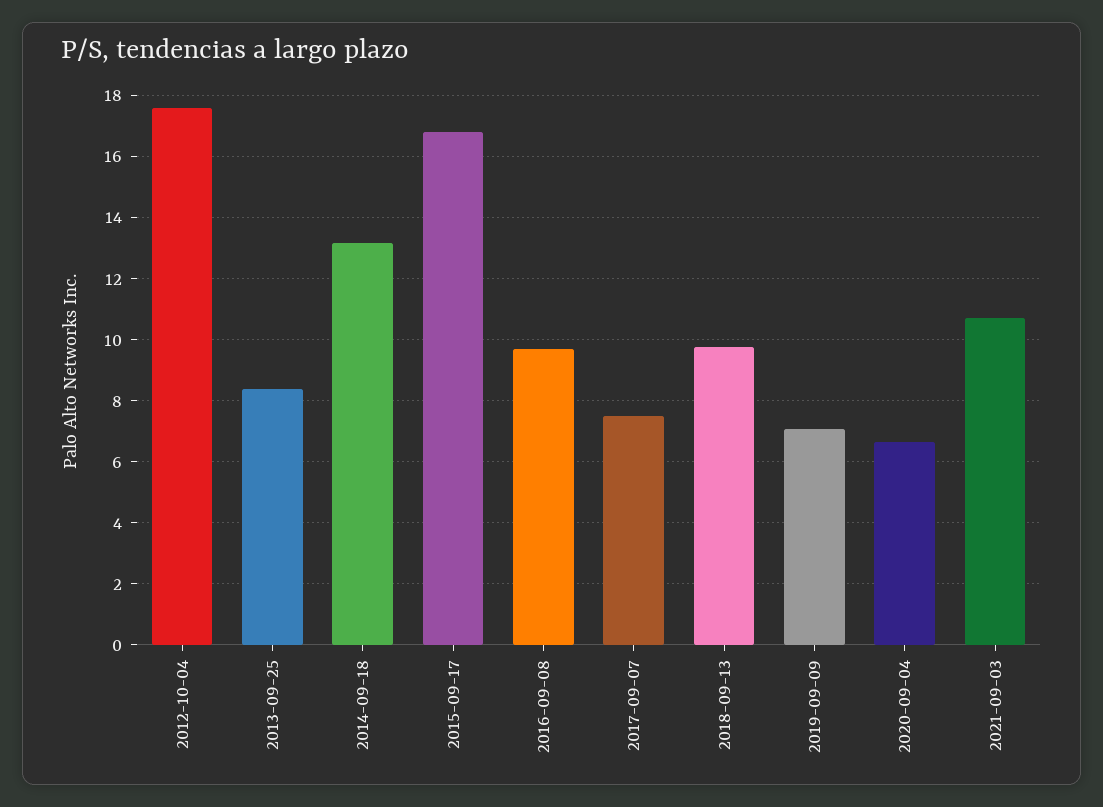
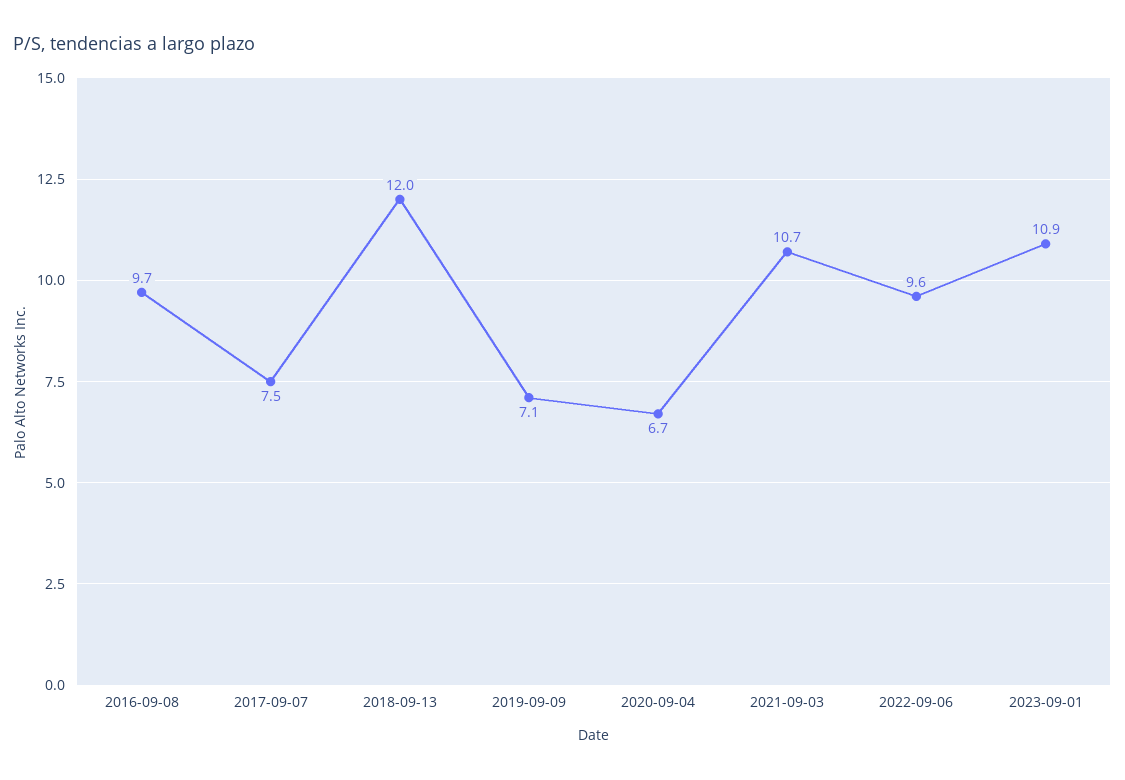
2012-10-04: 17.6 -> none
2013-09-25: 8.4 -> none
2014-09-18: 13.2 -> none
2015-09-17: 16.8 -> none
2018-09-13: 9.8 -> 12
2022-09-06: none -> 9.6
2023-09-01: none -> 10.9

